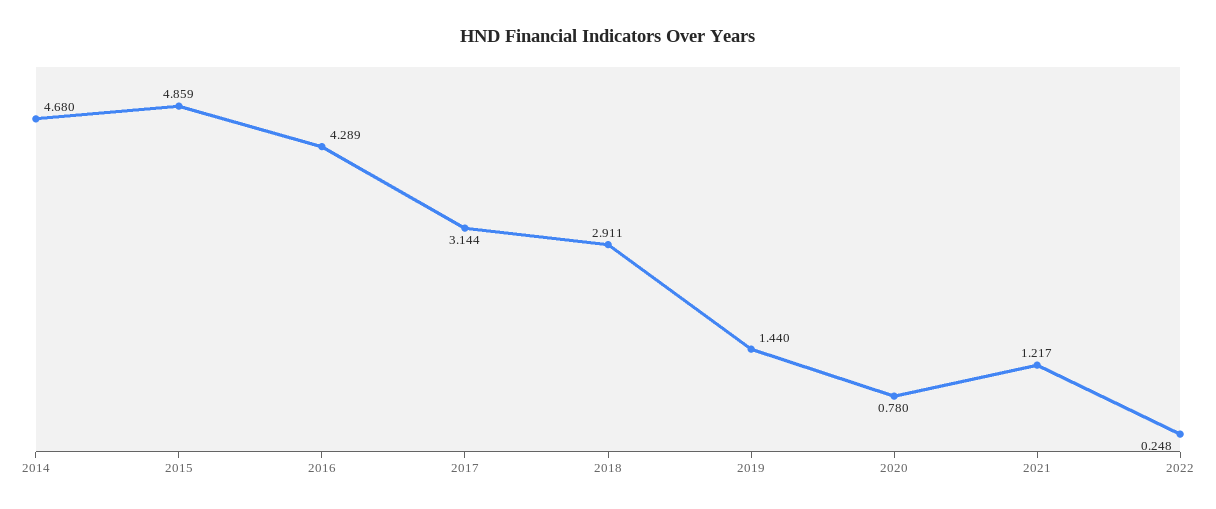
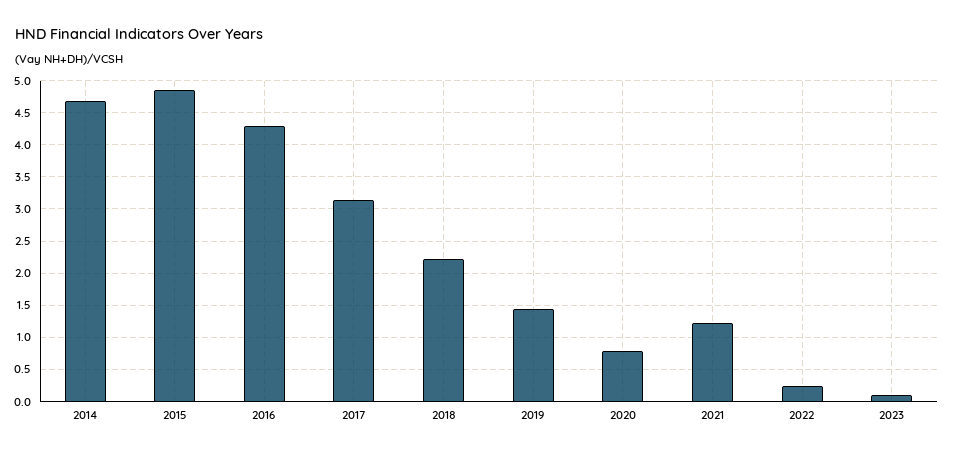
2018: 2.911 -> 2.2
2023: none -> 0.1

